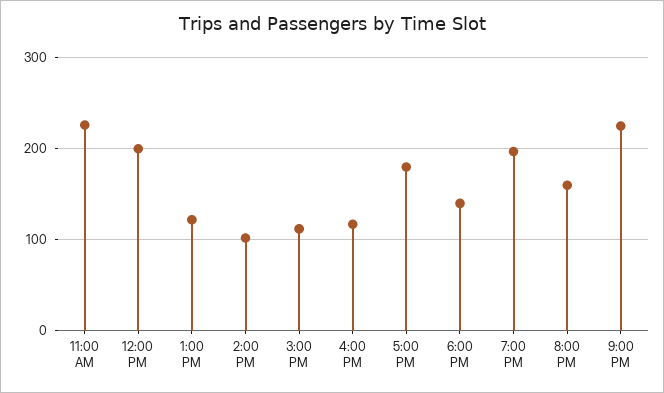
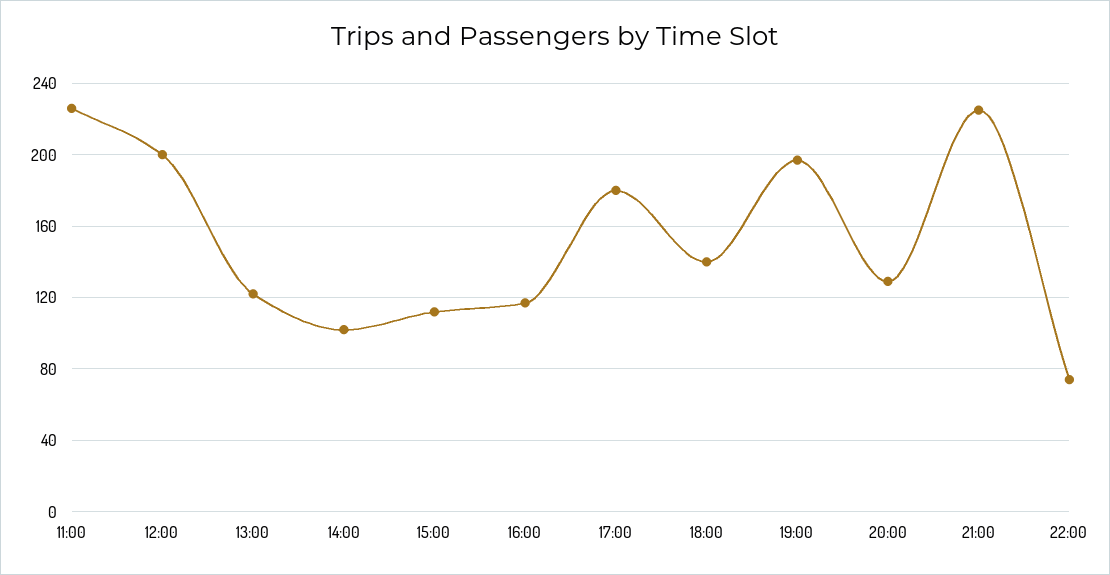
8:00 PM: 160 -> 130
22:00: none -> 75

